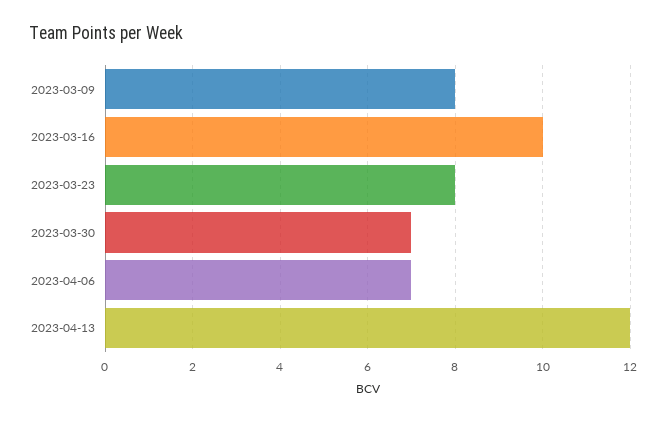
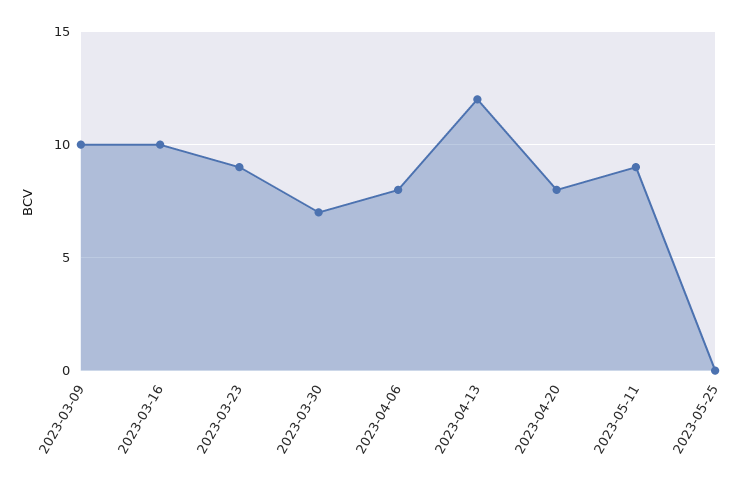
2023-03-09: 8 -> 10
2023-03-23: 8 -> 9
2023-04-06: 7 -> 8
2023-04-20: none -> 8
2023-05-11: none -> 9
2023-05-25: none -> 0

